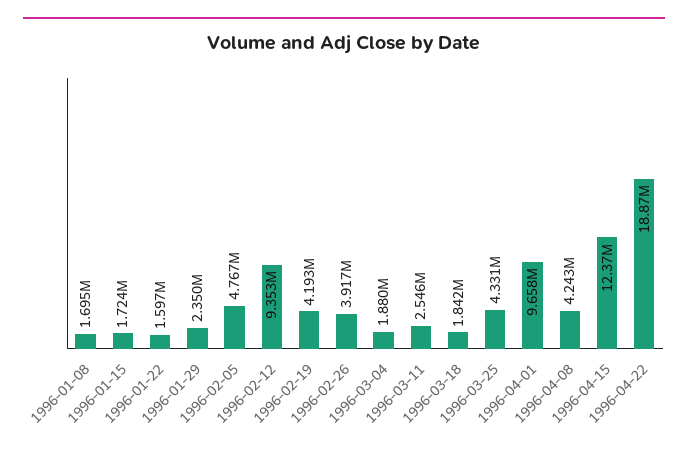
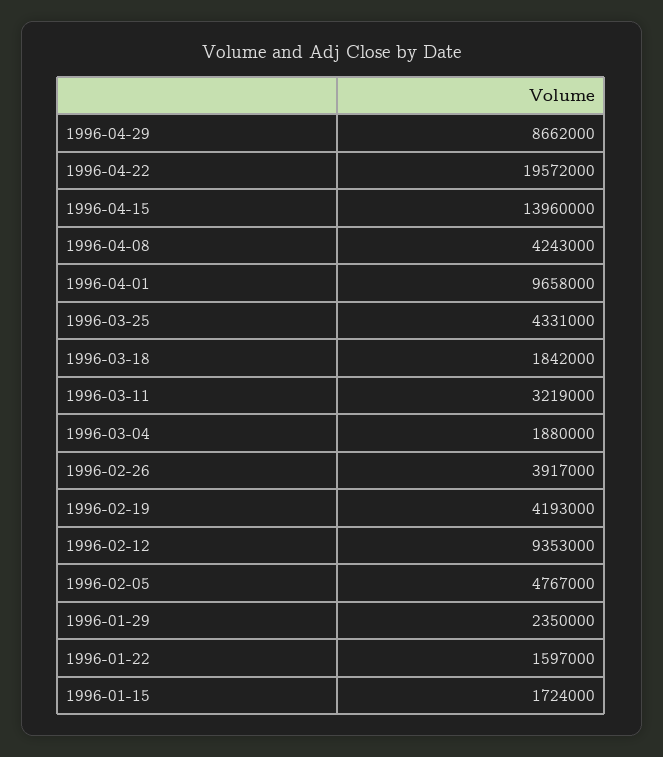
1996-01-08: 1695000 -> none
1996-03-11: 2546000 -> 3219000
1996-04-15: 12370000 -> 13960000
1996-04-22: 18870000 -> 19572000
1996-04-29: none -> 8662000

